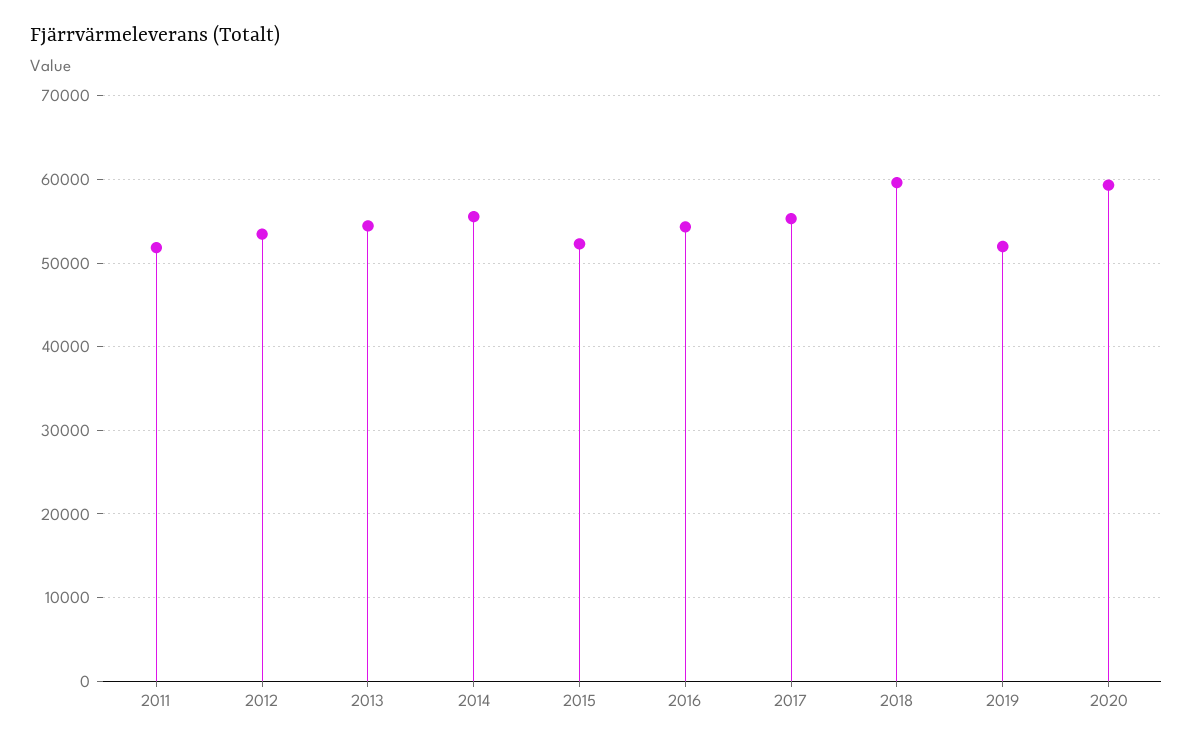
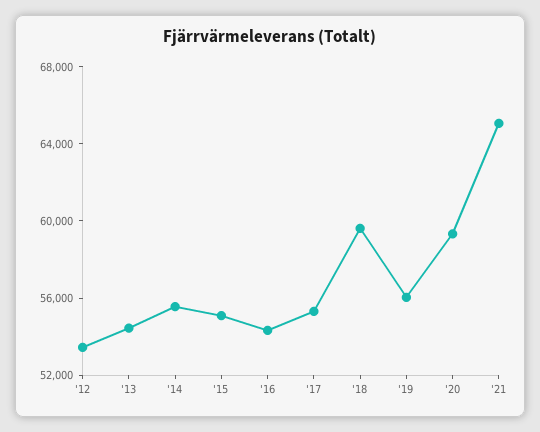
2011: 52000 -> none
2015: 52000 -> 55000
2019: 52000 -> 56000
'21: none -> 65000

